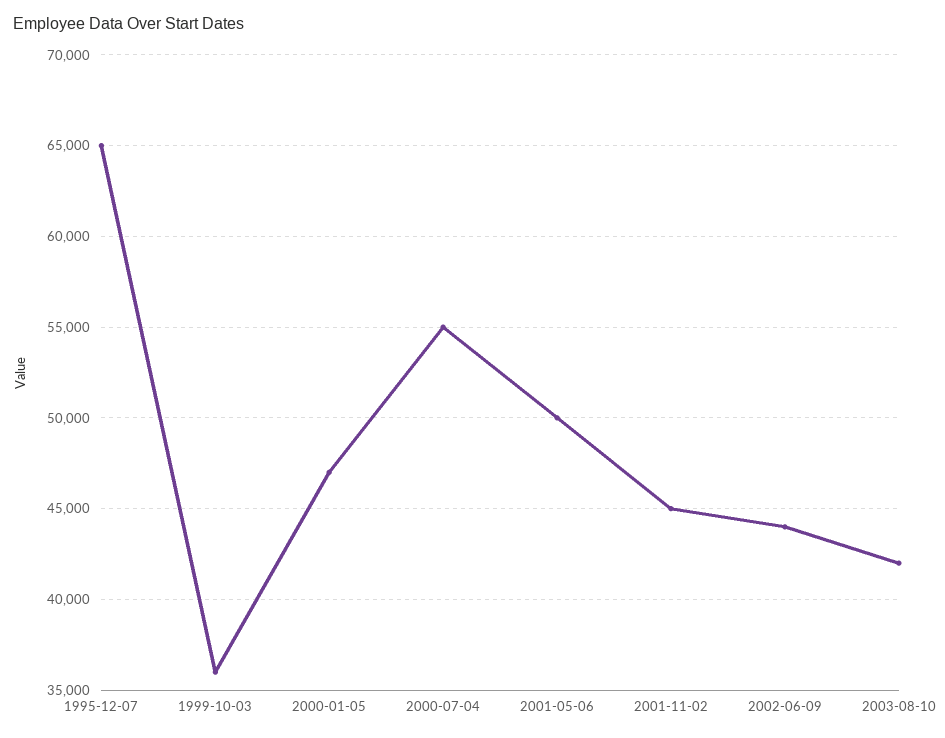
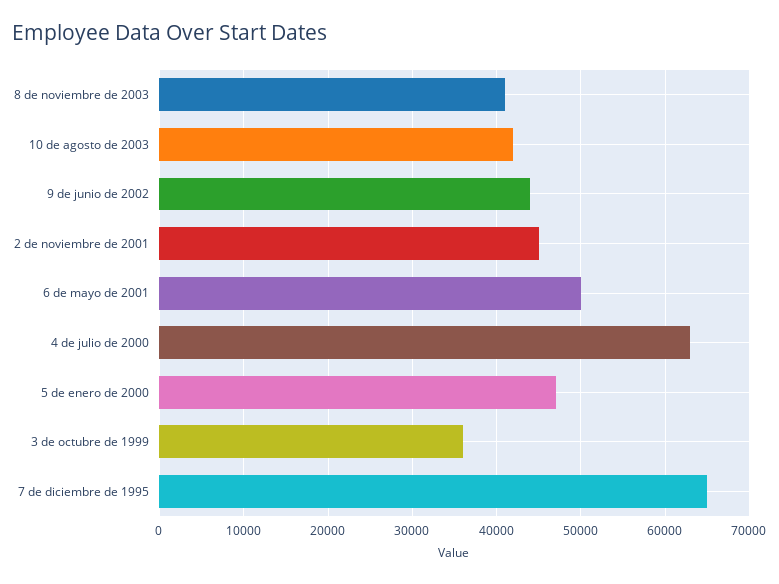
2000-07-04: 55000 -> 63000
8 de noviembre de 2003: none -> 41000

